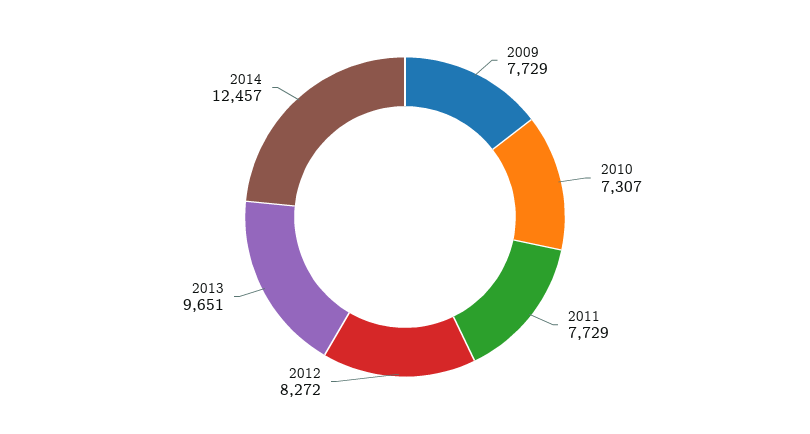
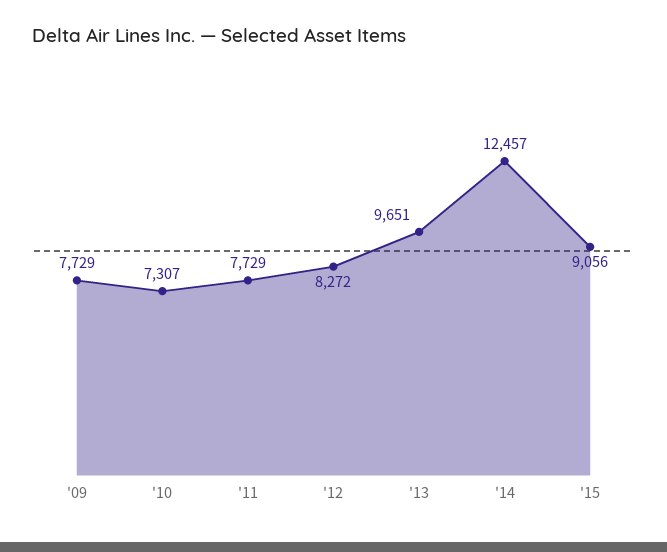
'15: none -> 9056

